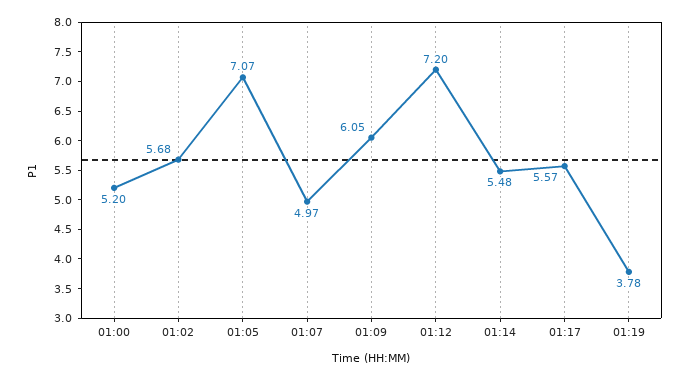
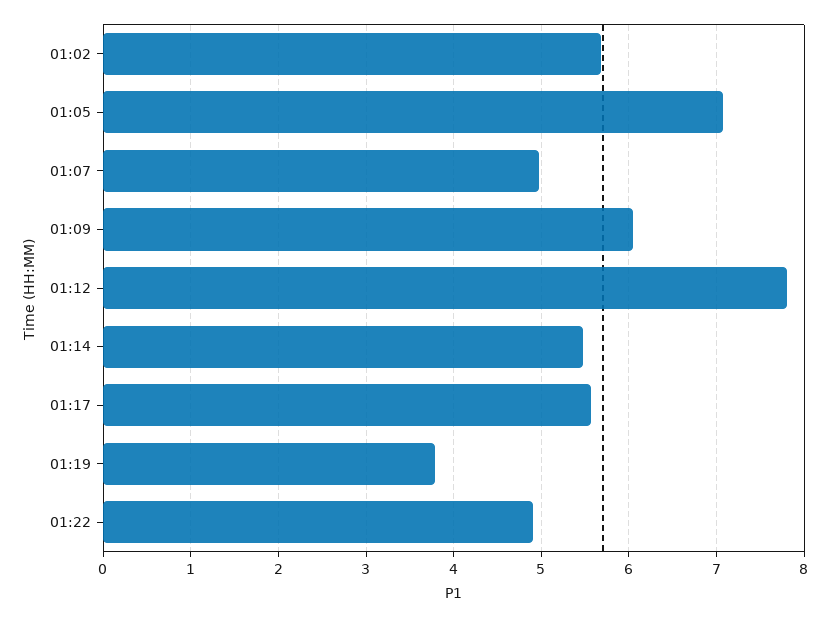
01:00: 5.2 -> none
01:12: 7.2 -> 7.8
01:22: none -> 4.9

